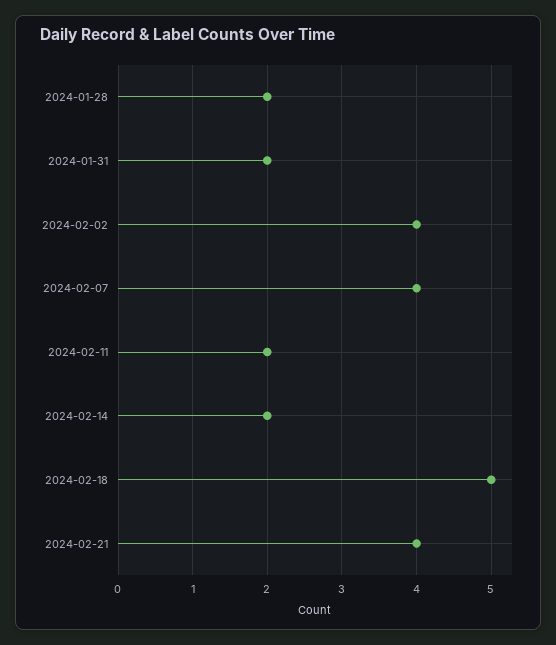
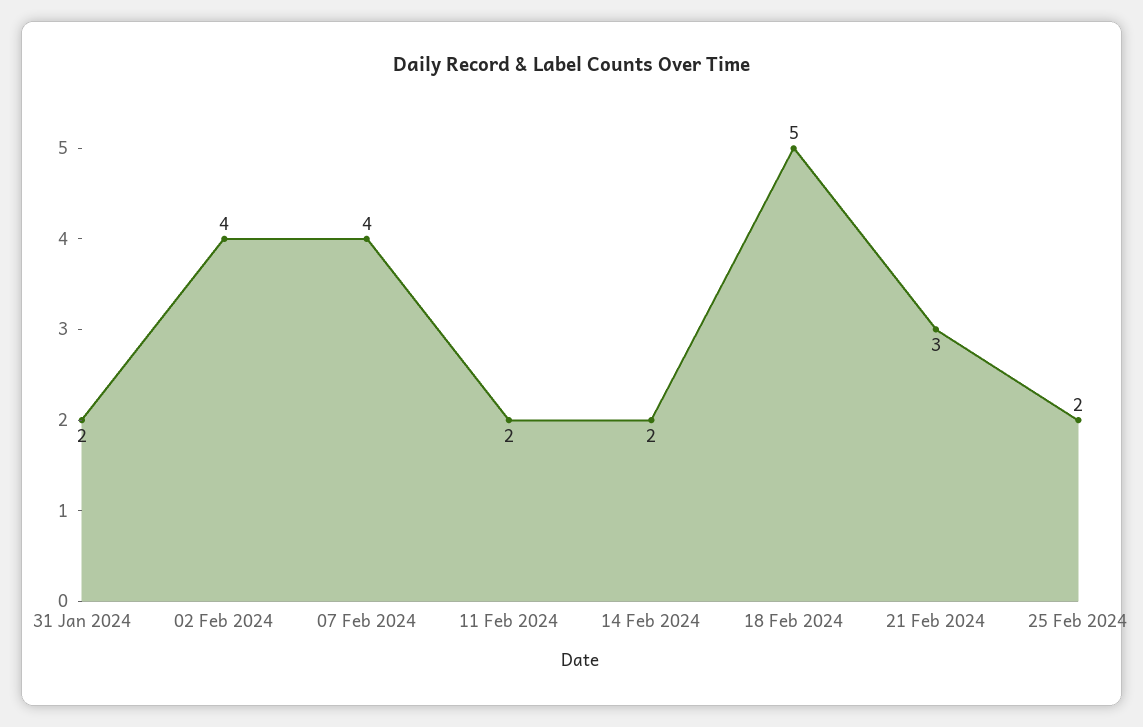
2024-01-28: 2 -> none
2024-02-21: 4 -> 3
25 Feb 2024: none -> 2

